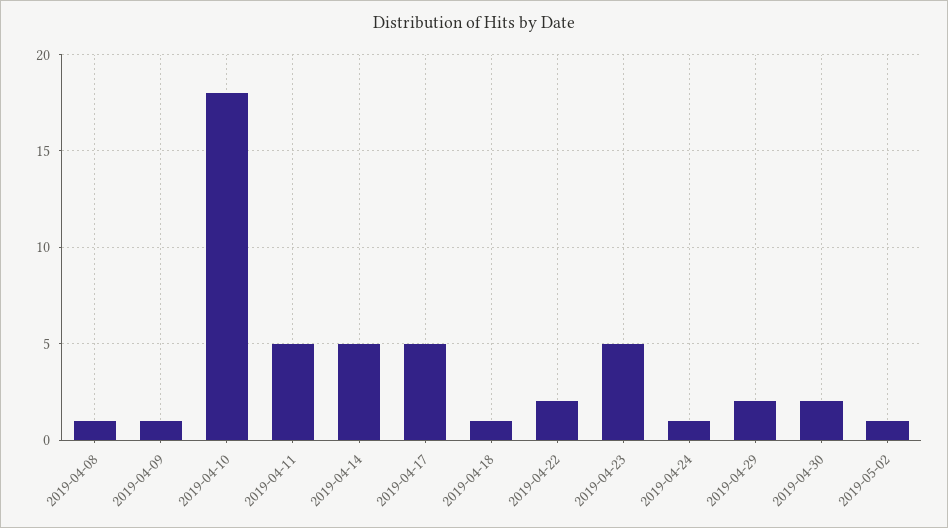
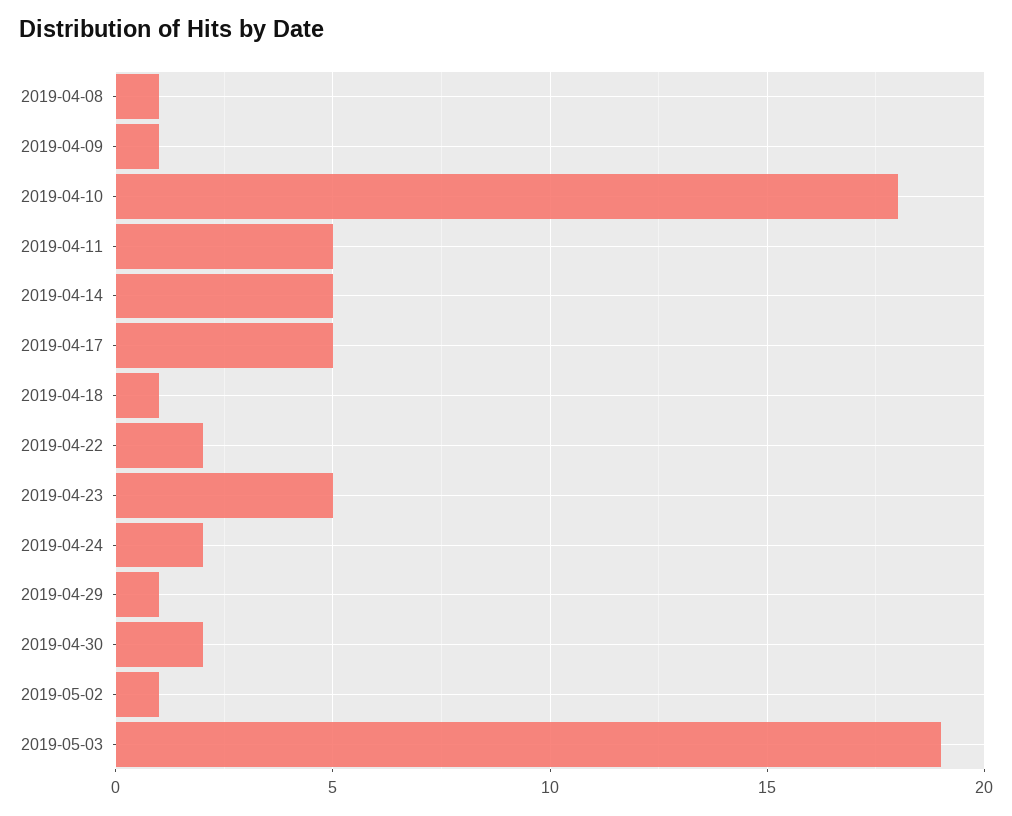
2019-04-24: 1 -> 2
2019-04-29: 2 -> 1
2019-05-03: none -> 19

